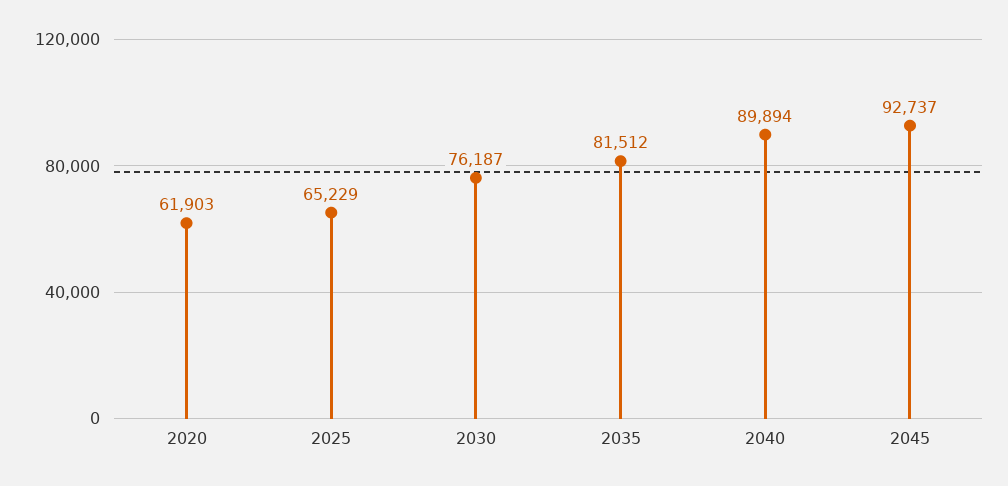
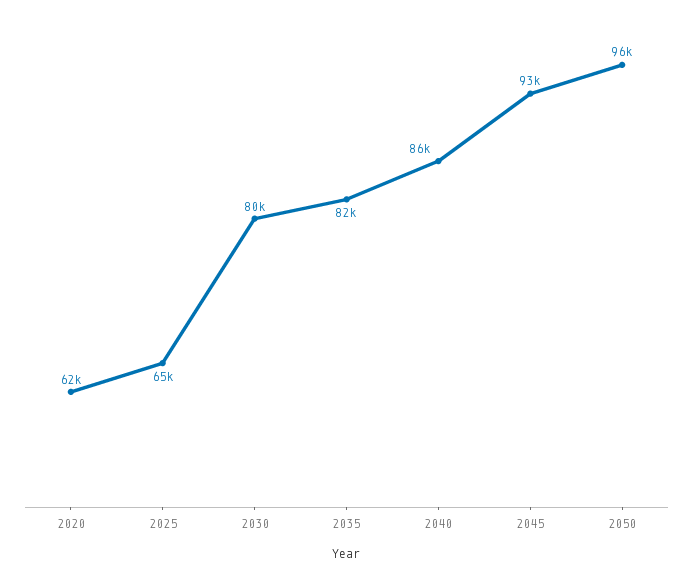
2030: 76187 -> 80000
2040: 89894 -> 86000
2050: none -> 96000

